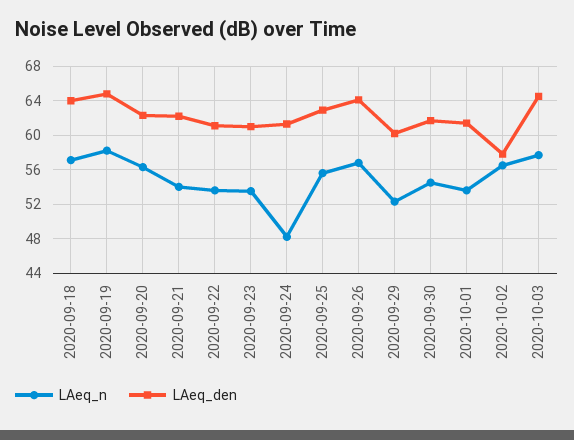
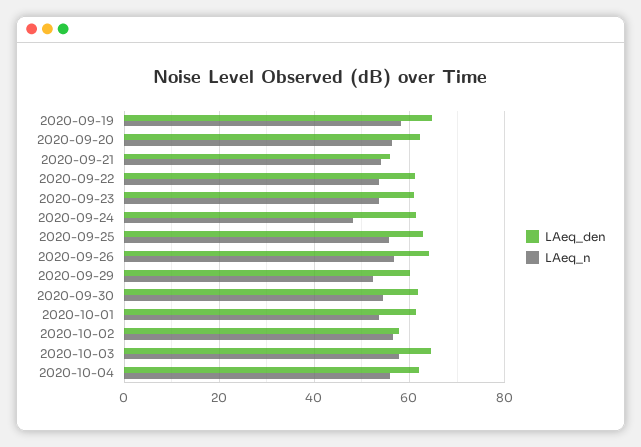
LAeq_n, 2020-09-18: 57 -> none
LAeq_den, 2020-09-18: 64 -> none
LAeq_den, 2020-09-21: 62 -> 56
LAeq_den, 2020-10-04: none -> 62
LAeq_n, 2020-10-04: none -> 56

